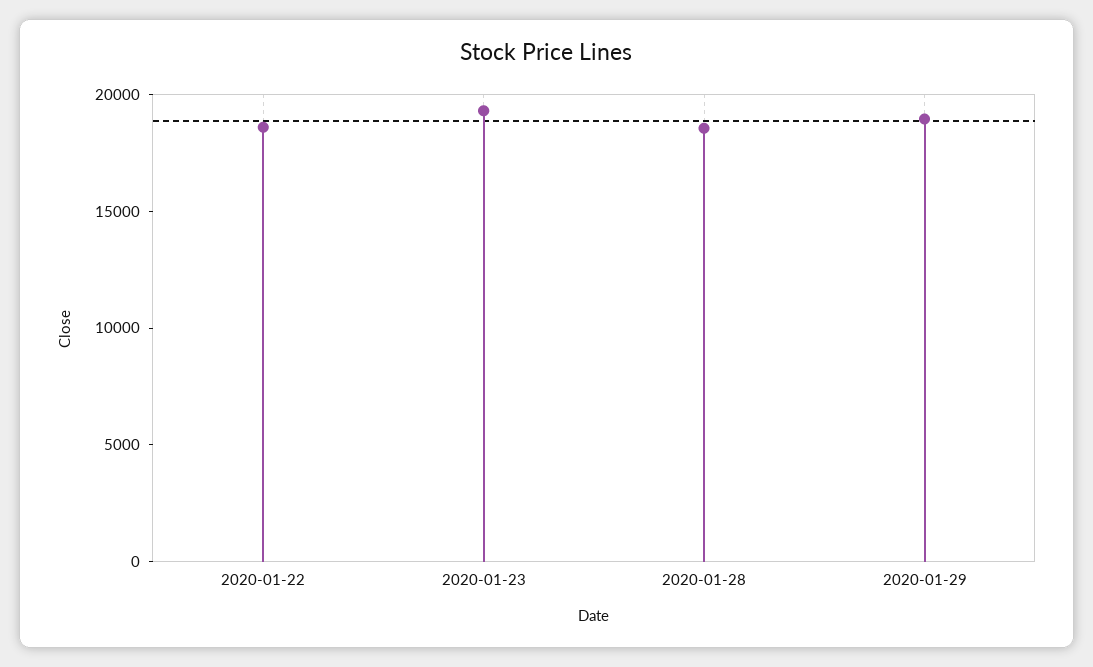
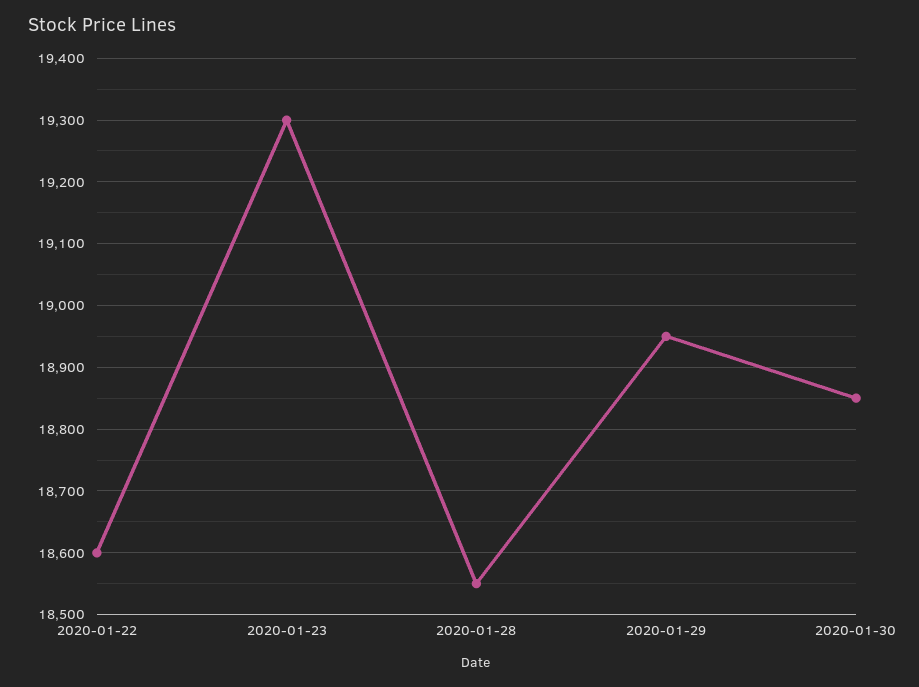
2020-01-30: none -> 18850

